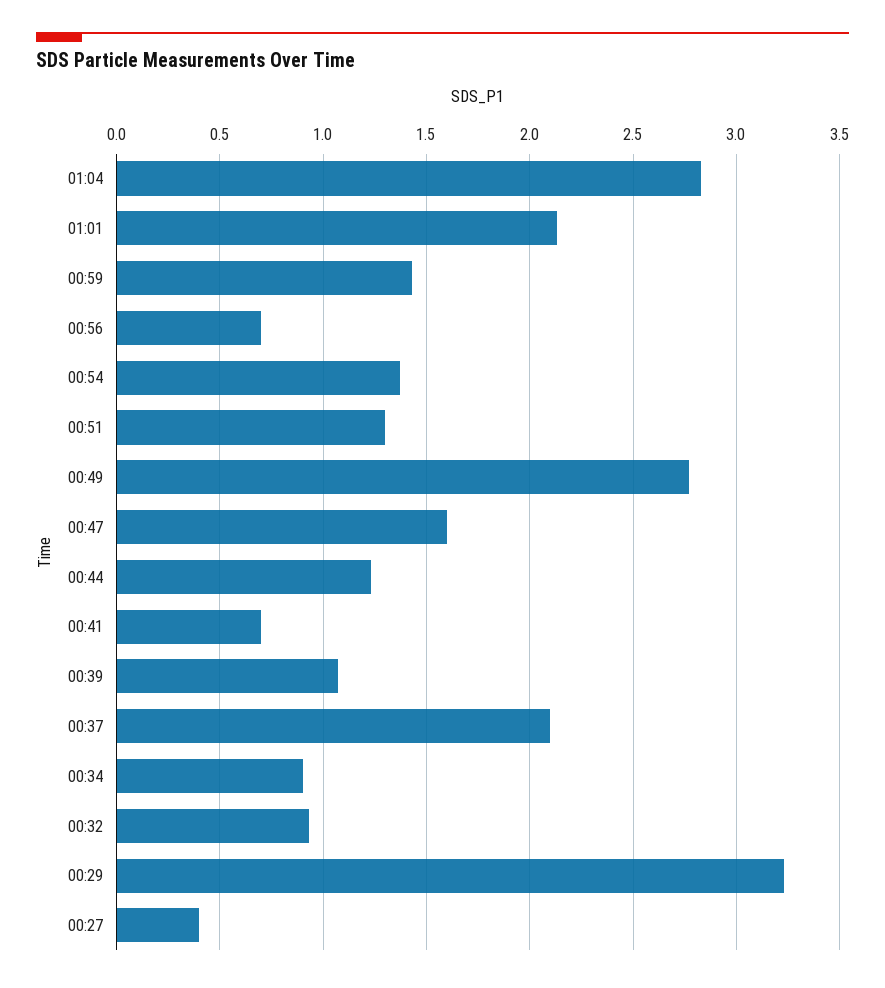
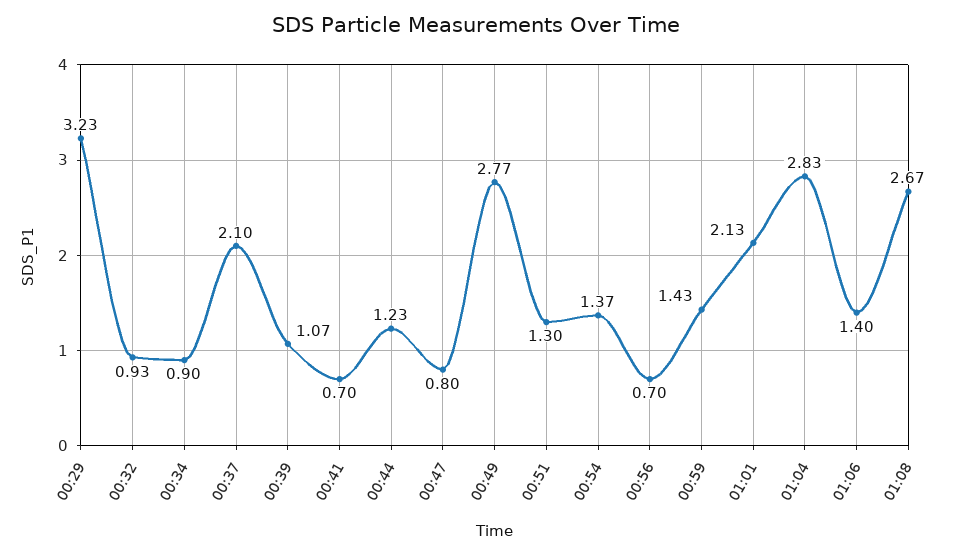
00:47: 1.6 -> 0.8
00:27: 0.4 -> none
01:06: none -> 1.4
01:08: none -> 2.67

